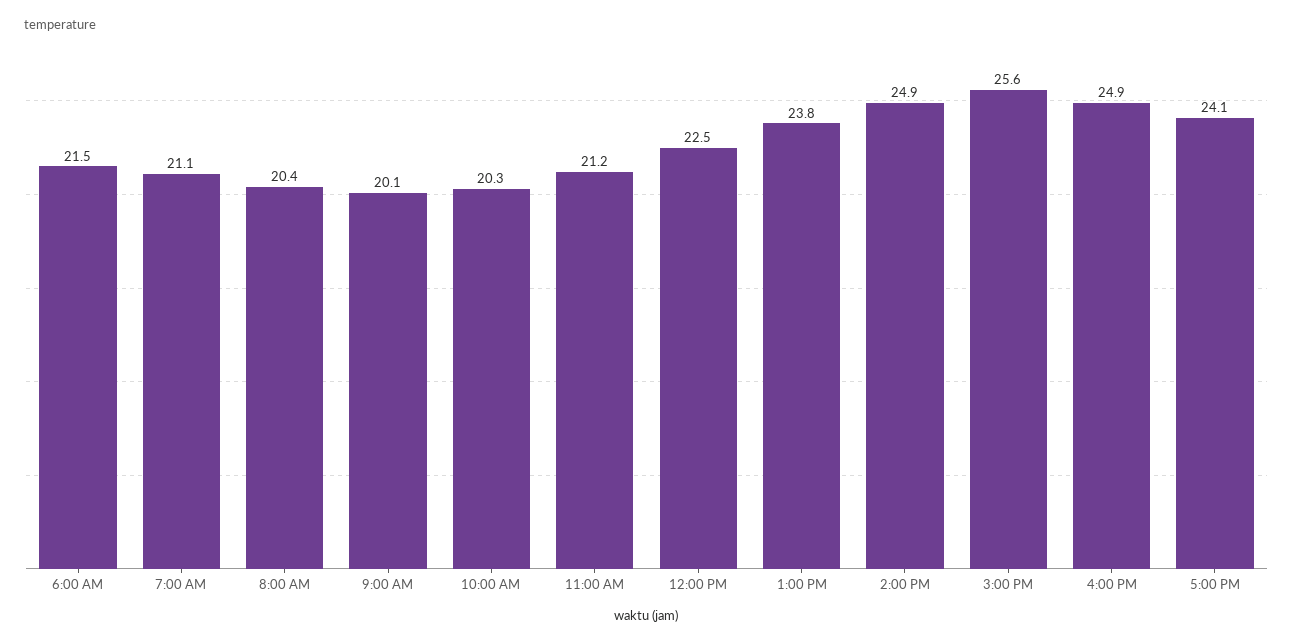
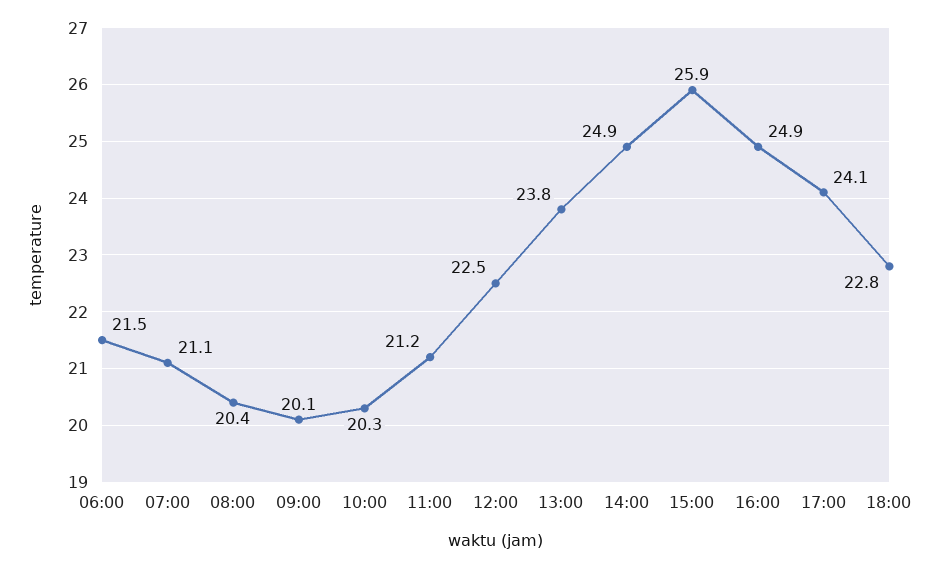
3:00 PM: 25.6 -> 25.9
18:00: none -> 22.8

